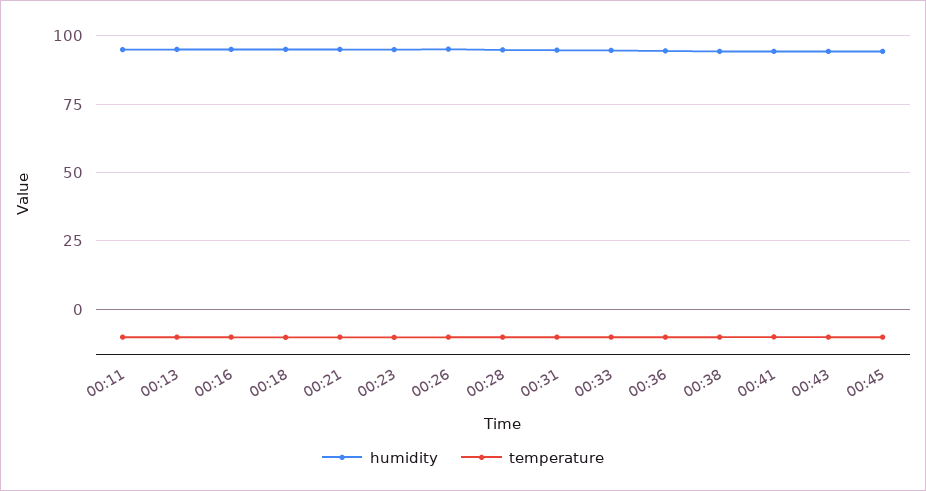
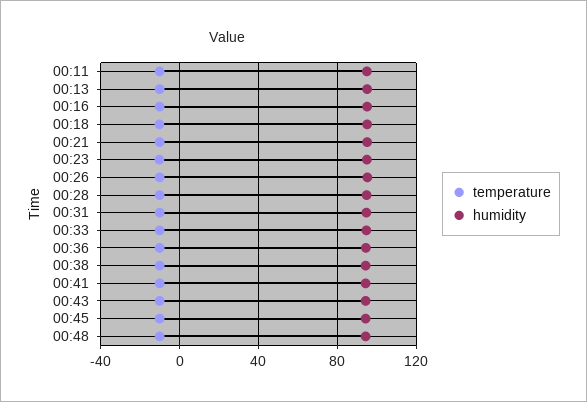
temperature, 00:48: none -> -10
humidity, 00:48: none -> 95

